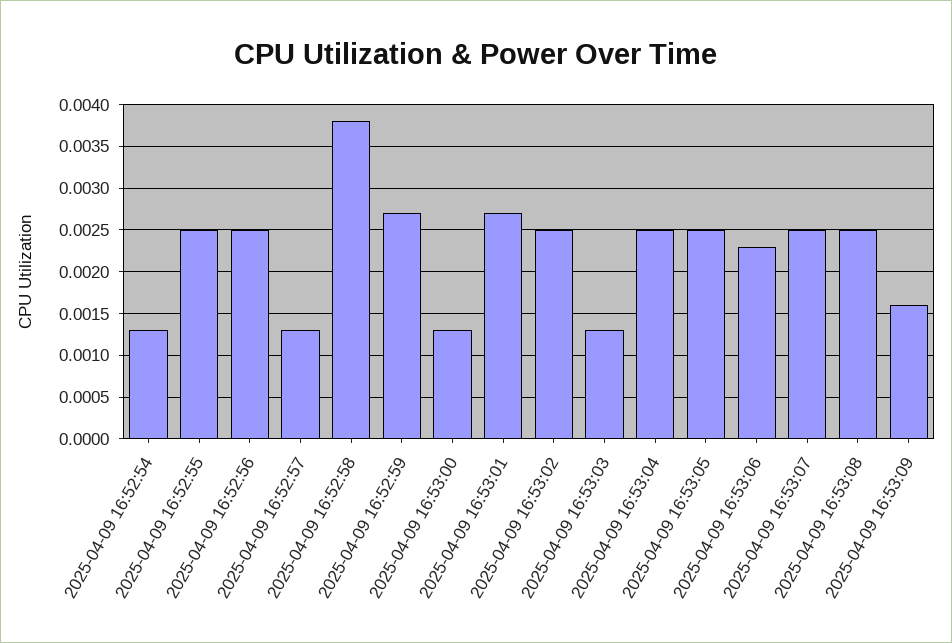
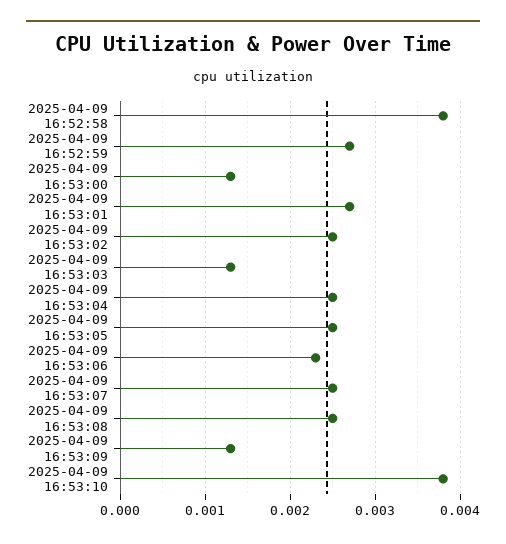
2025-04-09 16:52:54: 0.0013 -> none
2025-04-09 16:52:55: 0.0025 -> none
2025-04-09 16:52:56: 0.0025 -> none
2025-04-09 16:52:57: 0.0013 -> none
2025-04-09 16:53:09: 0.0016 -> 0.0013
2025-04-09 16:53:10: none -> 0.0038

